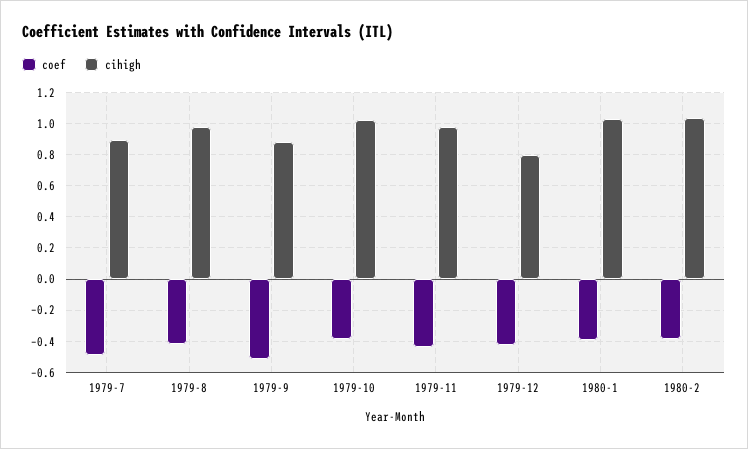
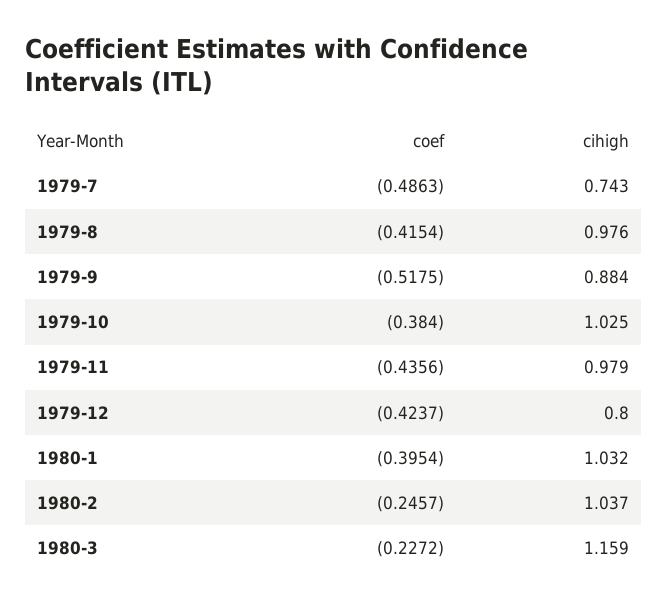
cihigh, 1979-7: 0.9 -> 0.743
coef, 1980-2: -0.4 -> -0.2457
coef, 1980-3: none -> -0.2272
cihigh, 1980-3: none -> 1.159

